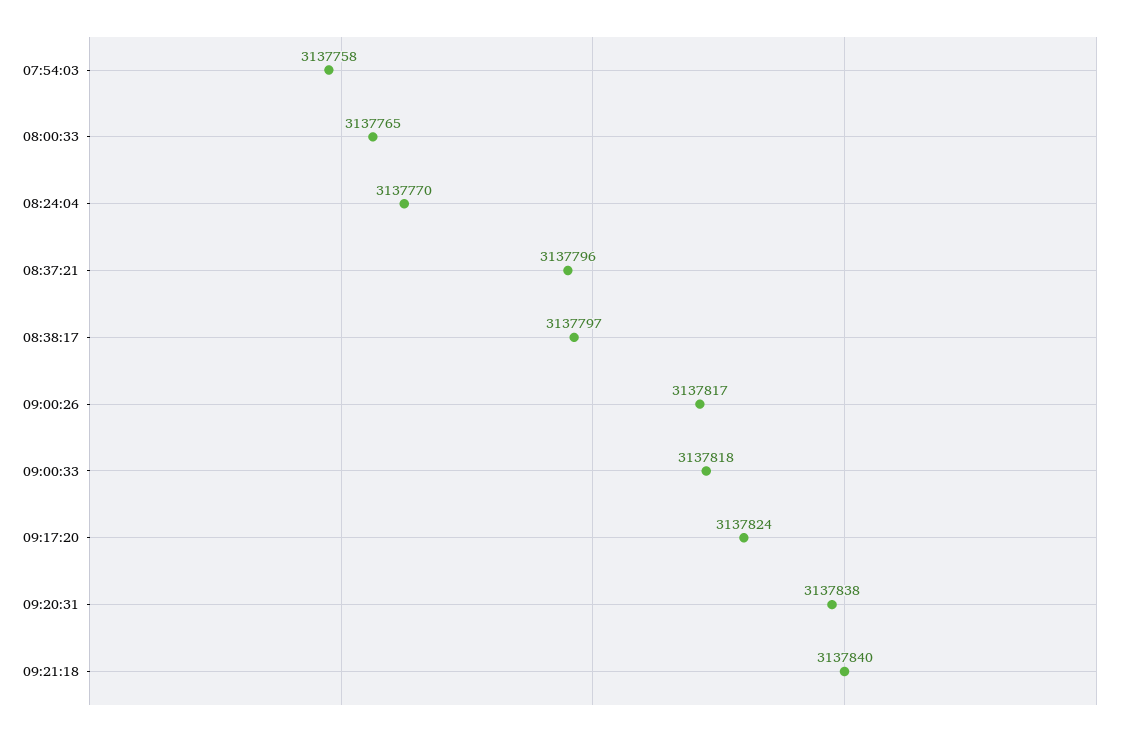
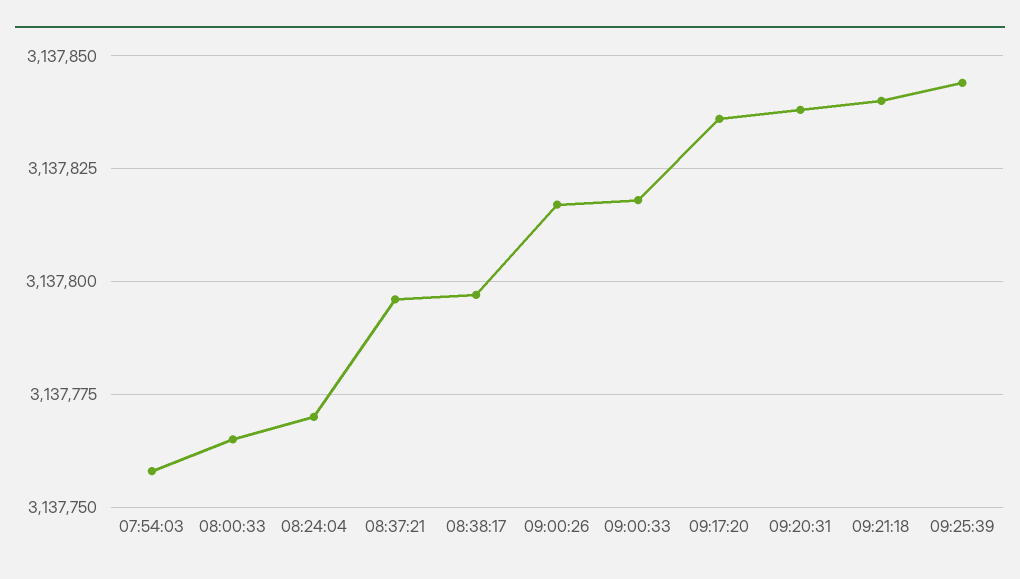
09:17:20: 3137824 -> 3137835
09:25:39: none -> 3137845

